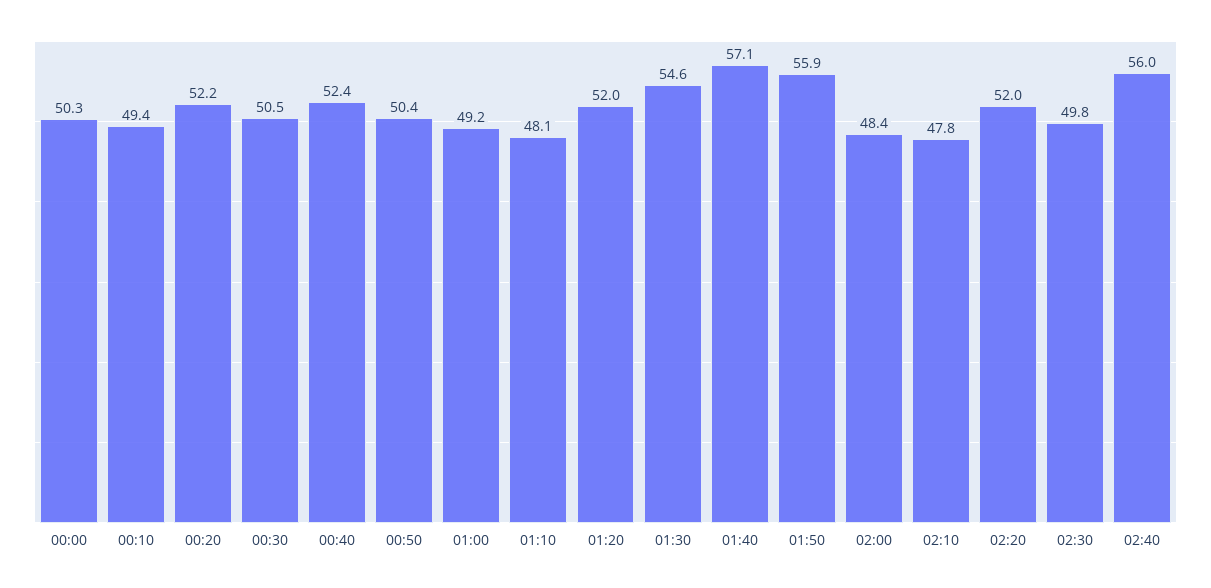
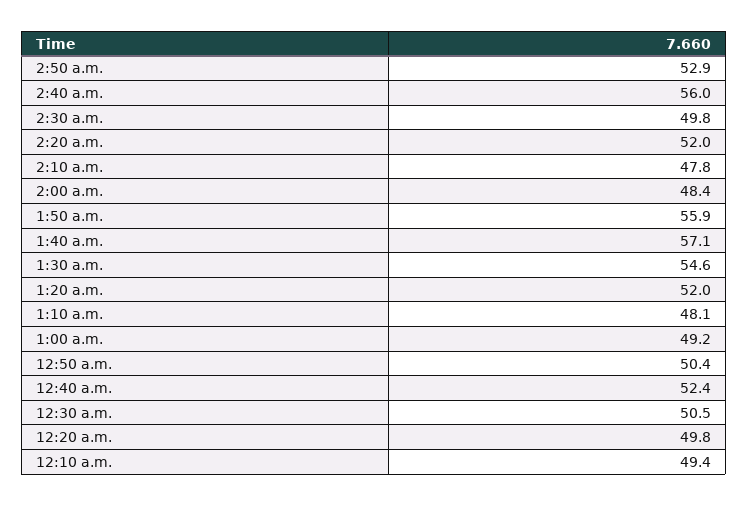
00:00: 50.3 -> none
00:20: 52.2 -> 49.8
2:50 a.m.: none -> 52.9

